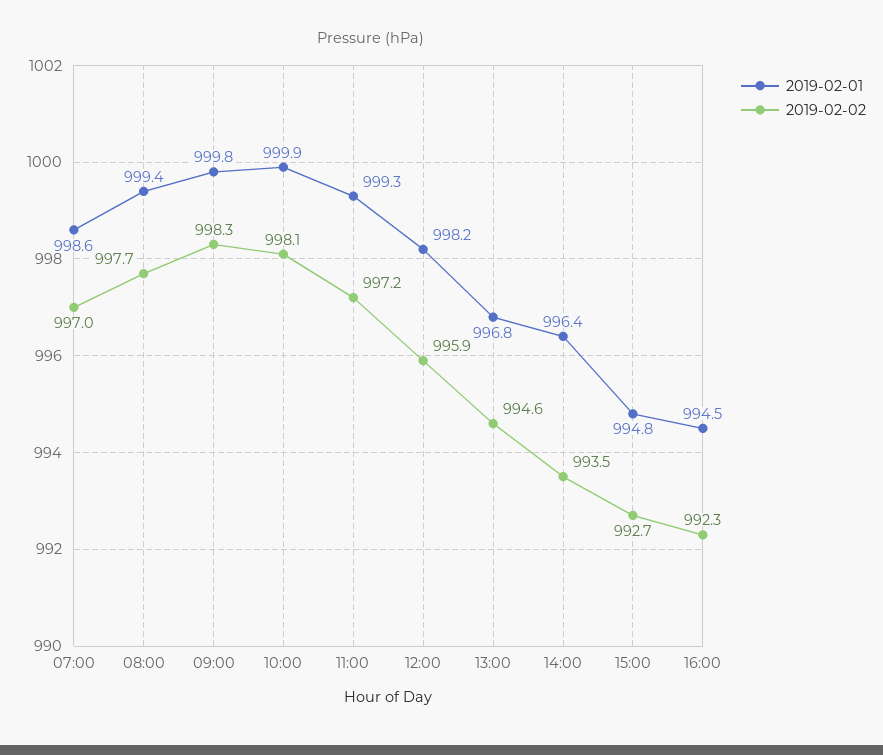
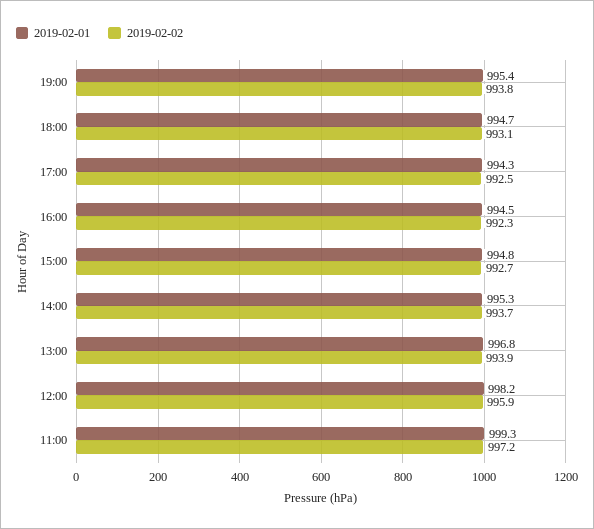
2019-02-01, 07:00: 998.6 -> none
2019-02-02, 07:00: 997 -> none
2019-02-01, 08:00: 999.4 -> none
2019-02-02, 08:00: 997.7 -> none
2019-02-01, 09:00: 999.8 -> none
2019-02-02, 09:00: 998.3 -> none
2019-02-01, 10:00: 999.9 -> none
2019-02-02, 10:00: 998.1 -> none
2019-02-02, 13:00: 994.6 -> 993.9
2019-02-01, 14:00: 996.4 -> 995.3
2019-02-02, 14:00: 993.5 -> 993.7
2019-02-01, 19:00: none -> 995.4
2019-02-02, 19:00: none -> 993.8
2019-02-01, 18:00: none -> 994.7
2019-02-02, 18:00: none -> 993.1
2019-02-01, 17:00: none -> 994.3
2019-02-02, 17:00: none -> 992.5

